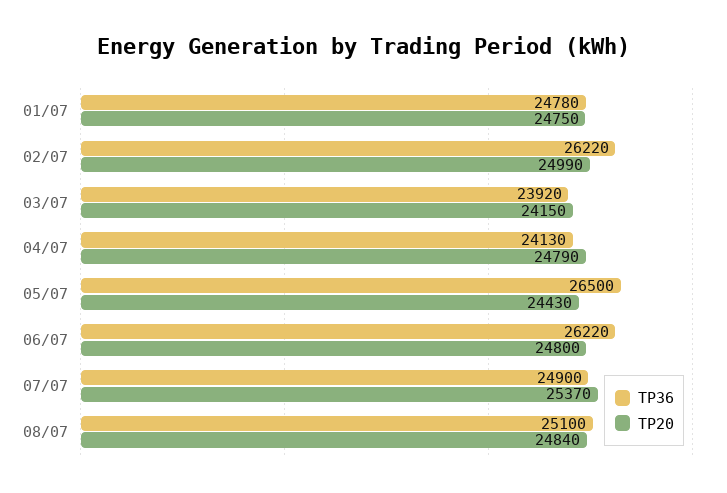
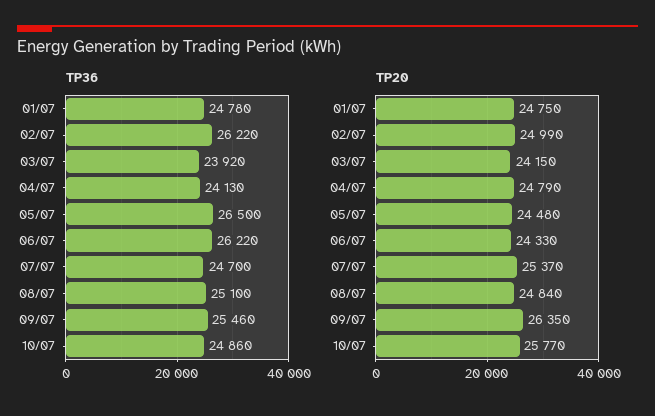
TP20, 05/07: 24430 -> 24480
TP20, 06/07: 24800 -> 24330
TP36, 07/07: 24900 -> 24700
TP36, 09/07: none -> 25460
TP36, 10/07: none -> 24860
TP20, 09/07: none -> 26350
TP20, 10/07: none -> 25770

